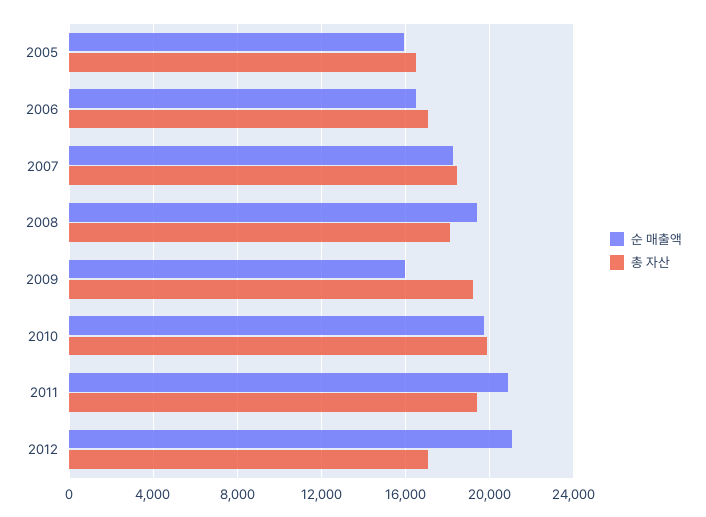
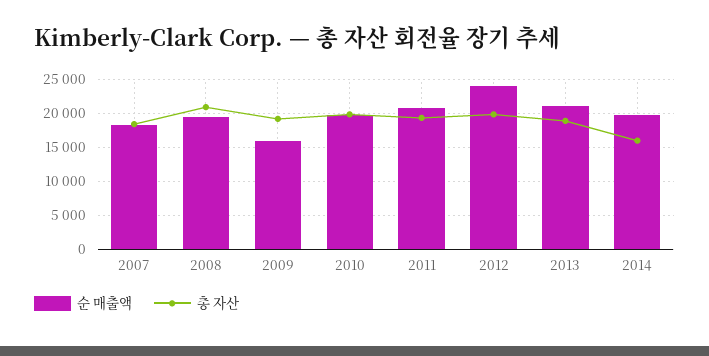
순 매출액, 2005: 16000 -> none
총 자산, 2005: 16500 -> none
순 매출액, 2006: 16500 -> none
총 자산, 2006: 17000 -> none
총 자산, 2008: 18000 -> 21000
순 매출액, 2012: 21000 -> 24000
총 자산, 2012: 17000 -> 20000
순 매출액, 2013: none -> 21000
총 자산, 2013: none -> 19000
순 매출액, 2014: none -> 20000
총 자산, 2014: none -> 16000

